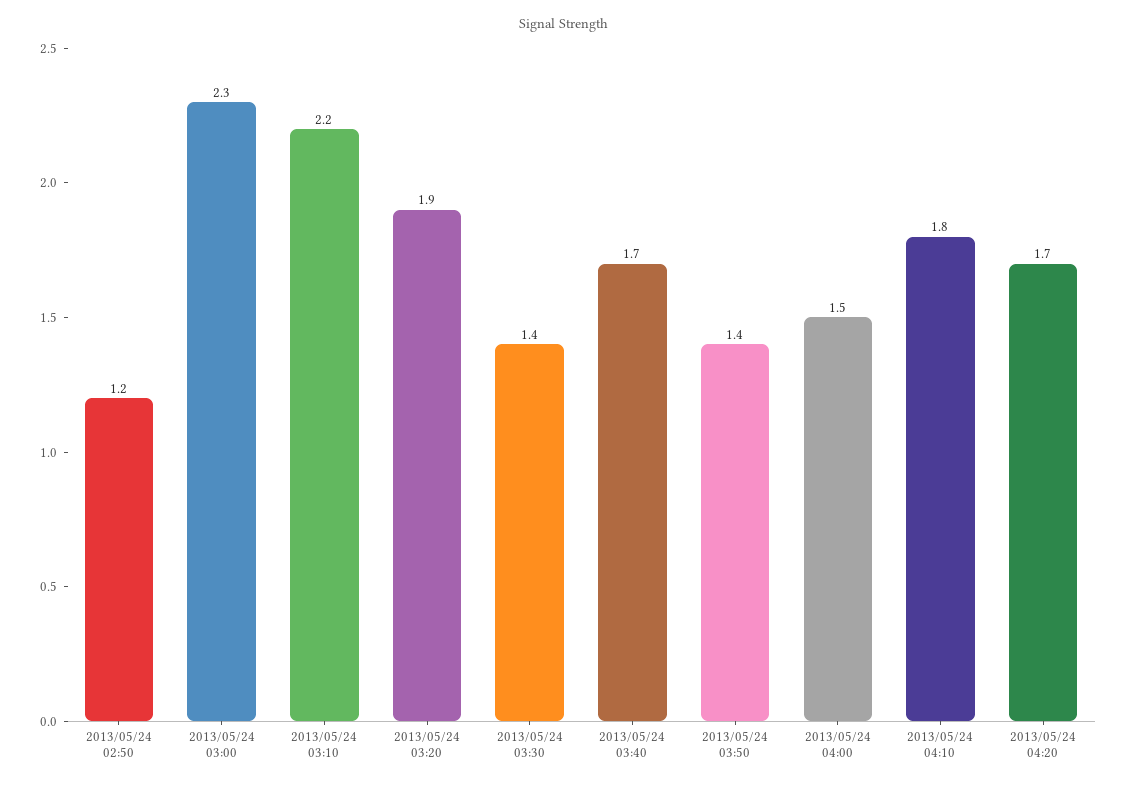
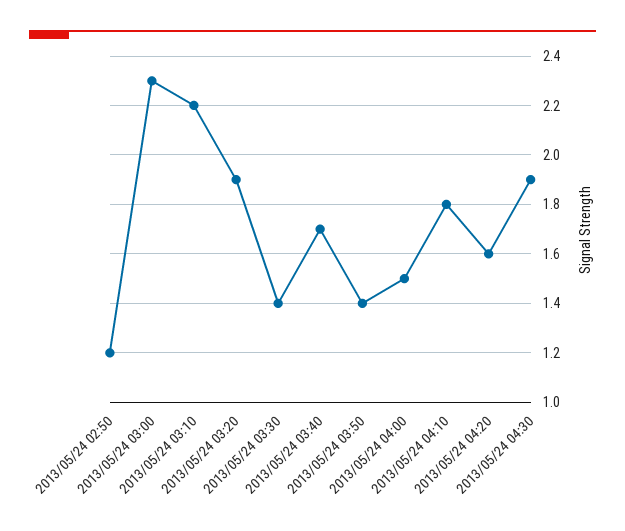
2013/05/24 04:20: 1.7 -> 1.6
2013/05/24 04:30: none -> 1.9

